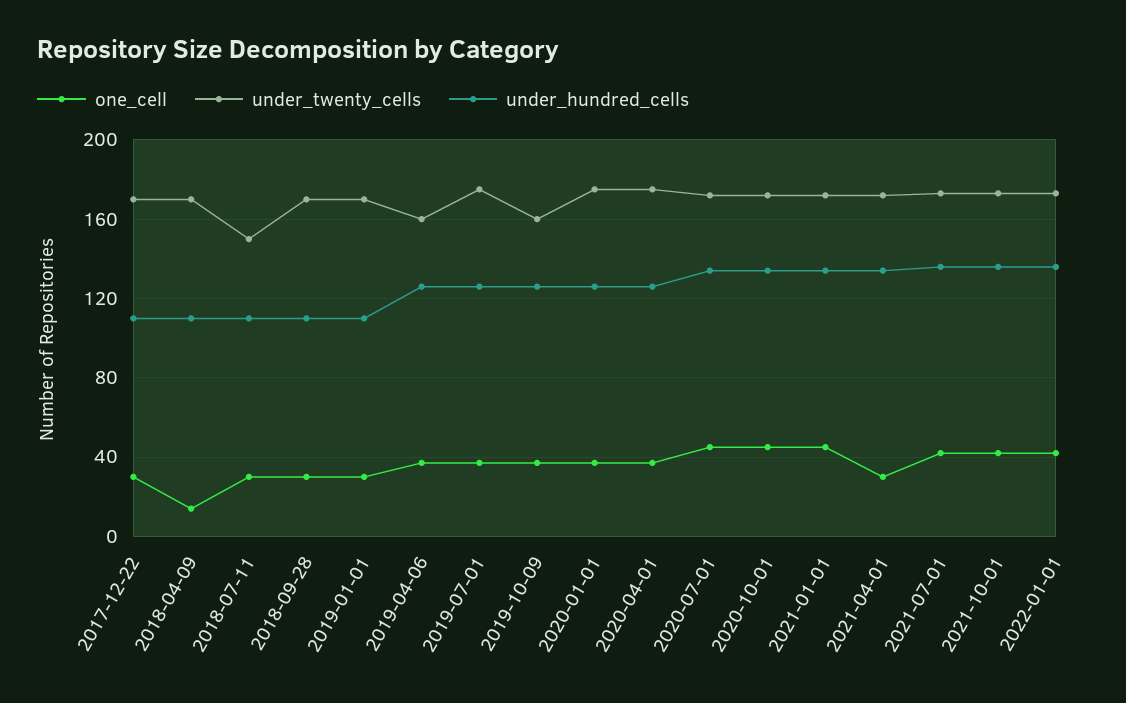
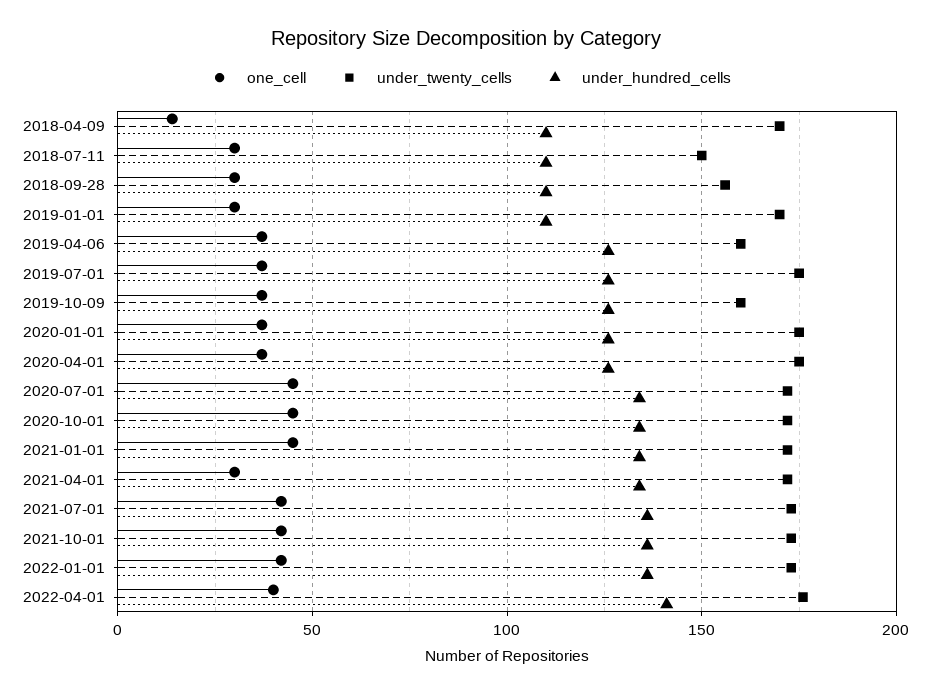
one_cell, 2017-12-22: 30 -> none
under_twenty_cells, 2017-12-22: 170 -> none
under_hundred_cells, 2017-12-22: 110 -> none
under_twenty_cells, 2018-09-28: 170 -> 155
one_cell, 2022-04-01: none -> 40
under_twenty_cells, 2022-04-01: none -> 175
under_hundred_cells, 2022-04-01: none -> 140

